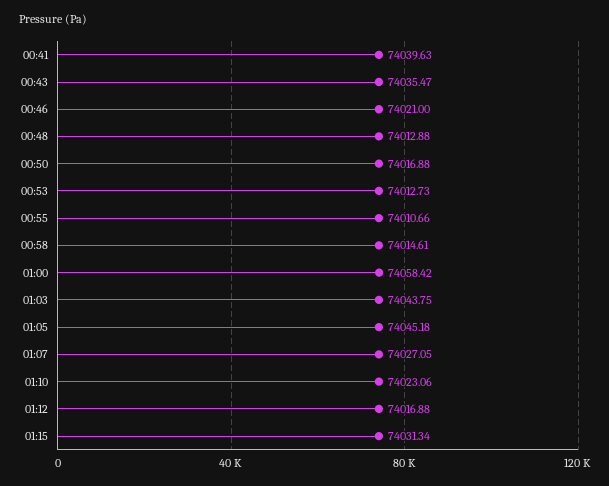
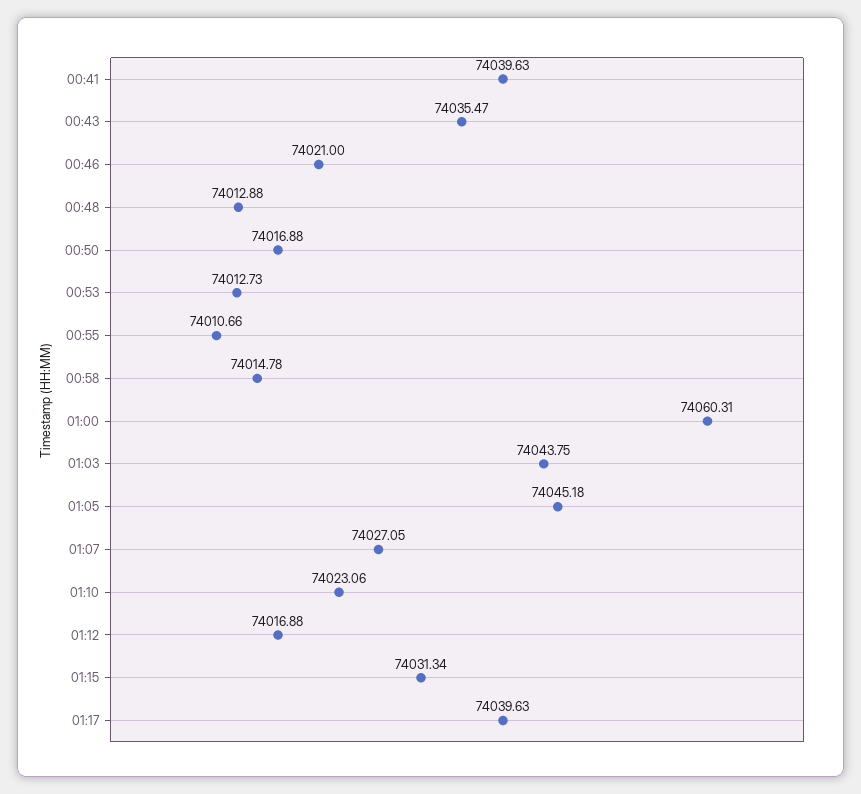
00:58: 74014.61 -> 74014.78
01:00: 74058.42 -> 74060.31
01:17: none -> 74039.63

